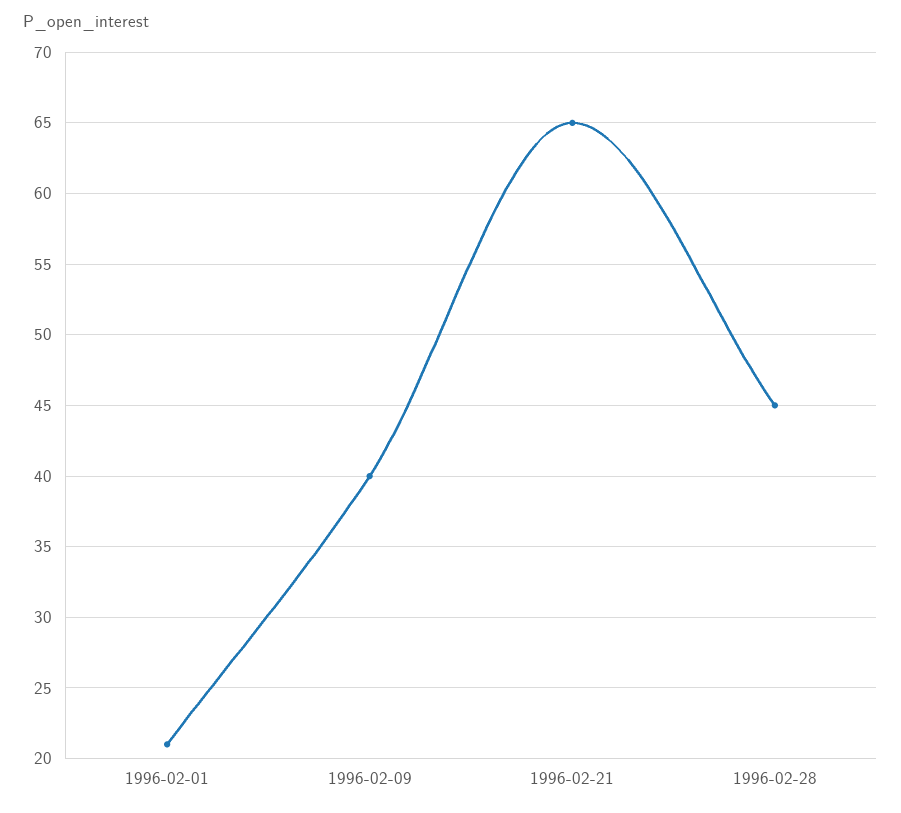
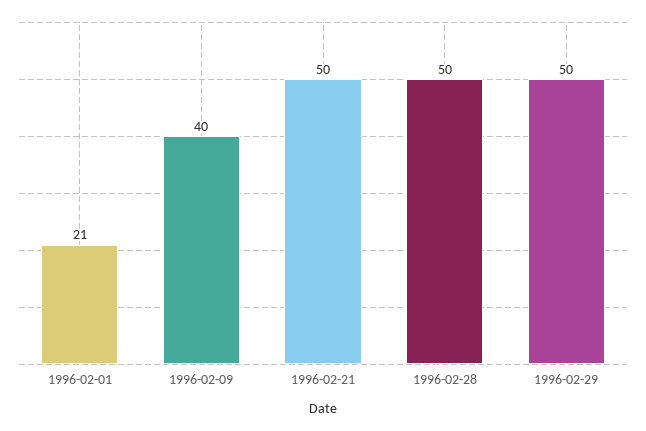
1996-02-21: 65 -> 50
1996-02-28: 45 -> 50
1996-02-29: none -> 50

